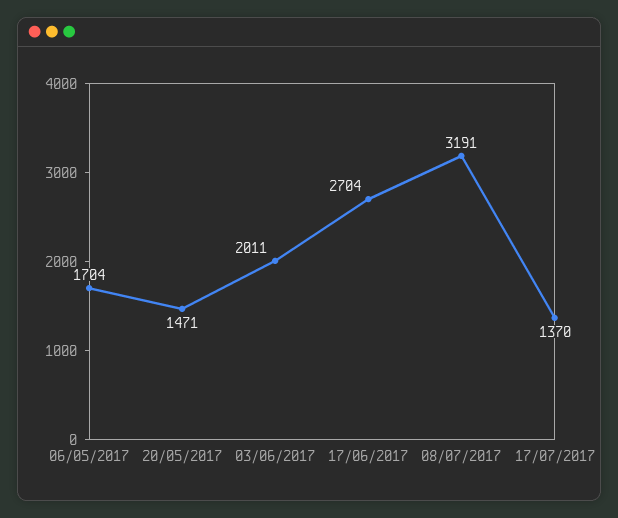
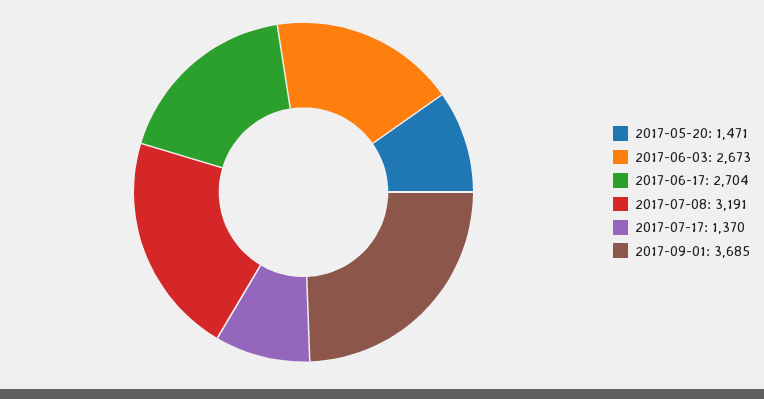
06/05/2017: 1704 -> none
03/06/2017: 2011 -> 2673
2017-09-01: none -> 3685

